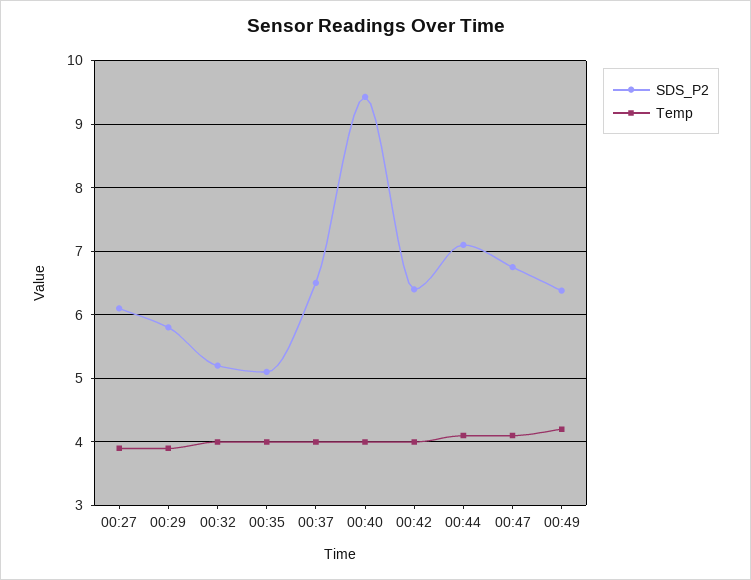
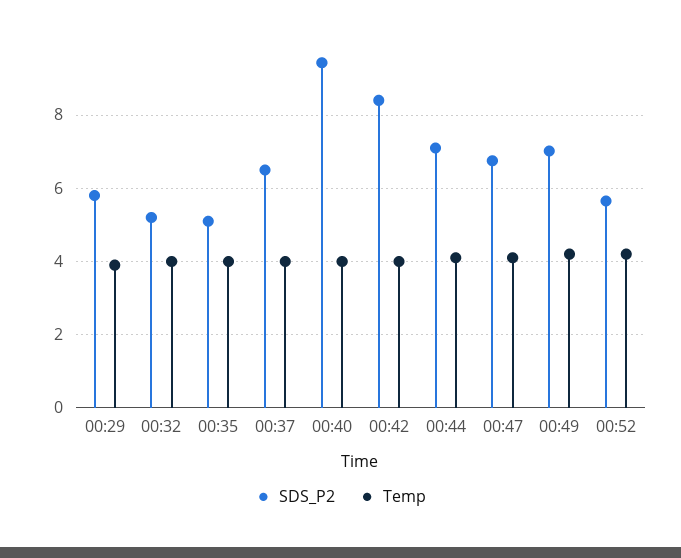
SDS_P2, 00:27: 6.1 -> none
Temp, 00:27: 3.9 -> none
SDS_P2, 00:42: 6.4 -> 8.4
SDS_P2, 00:49: 6.4 -> 7
SDS_P2, 00:52: none -> 5.6
Temp, 00:52: none -> 4.2

